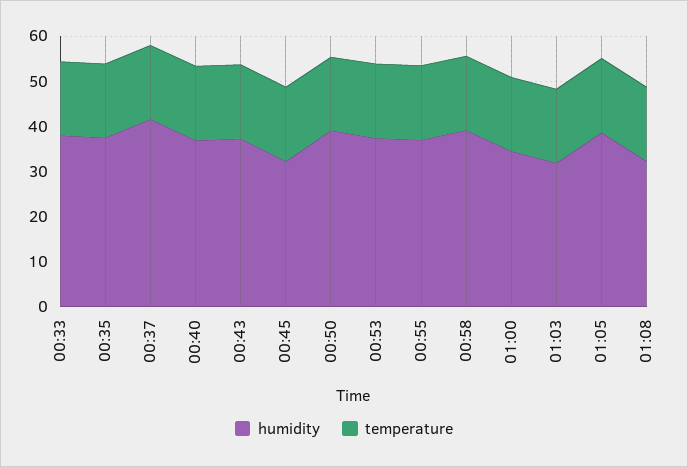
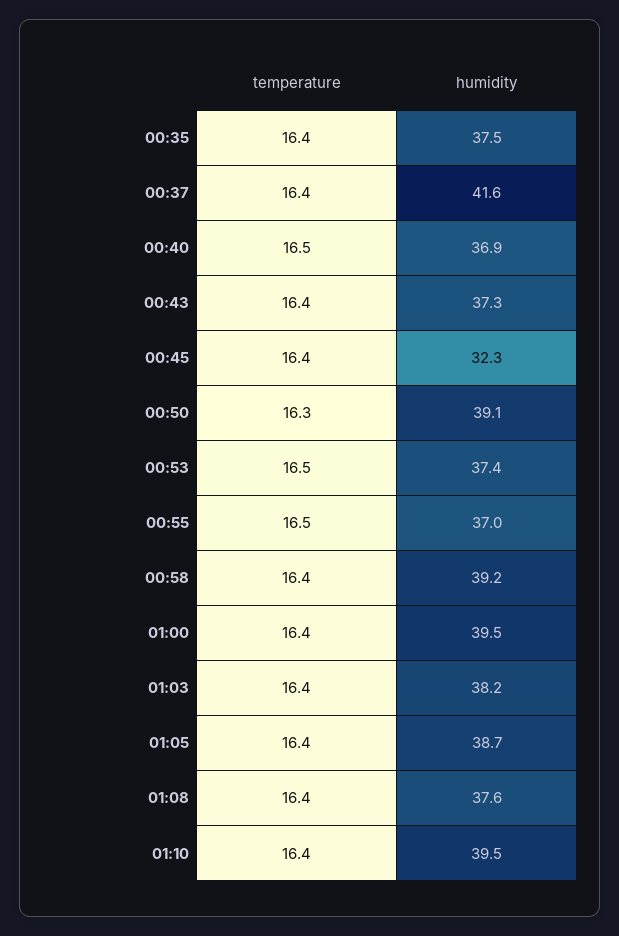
humidity, 00:33: 38 -> none
temperature, 00:33: 16 -> none
humidity, 01:00: 34 -> 39.5
humidity, 01:03: 32 -> 38.2
humidity, 01:08: 32 -> 37.6
temperature, 01:10: none -> 16.4
humidity, 01:10: none -> 39.5

